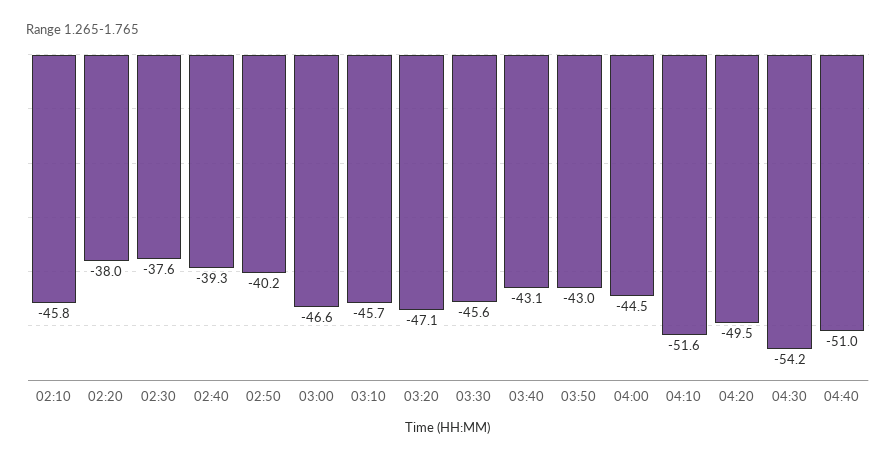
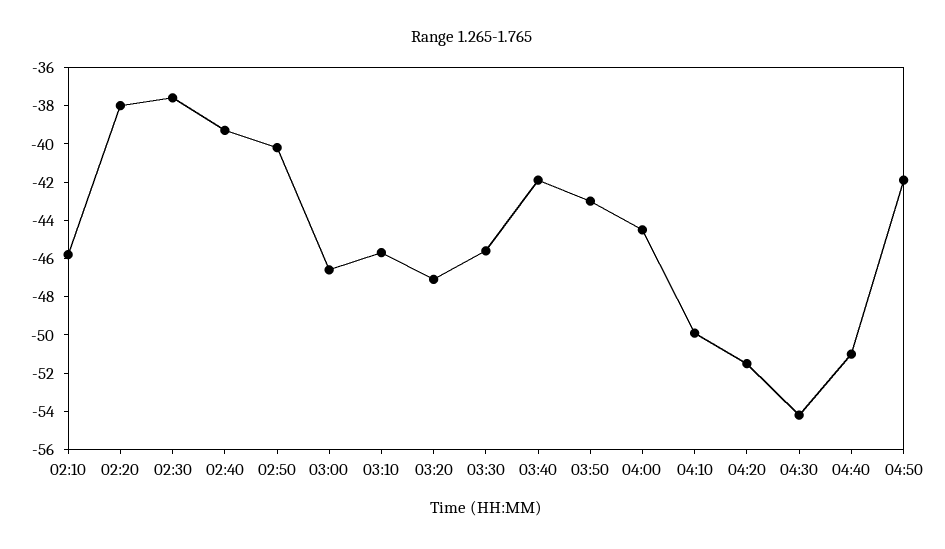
03:40: -43.1 -> -42
04:10: -51.6 -> -50
04:20: -49.5 -> -51.5
04:50: none -> -42

